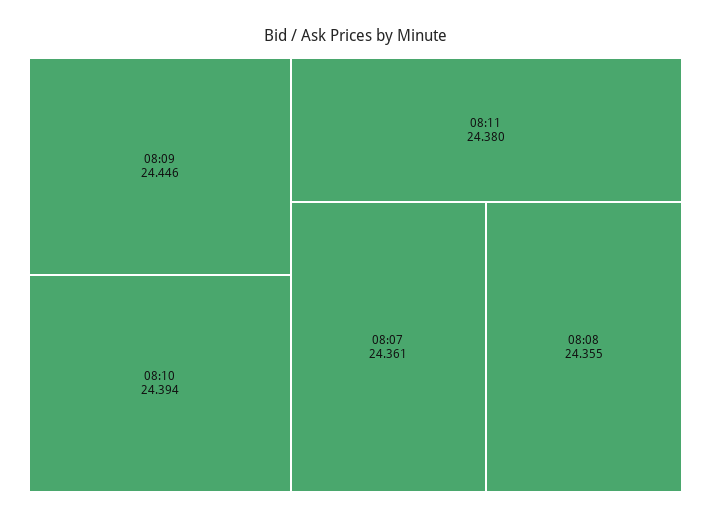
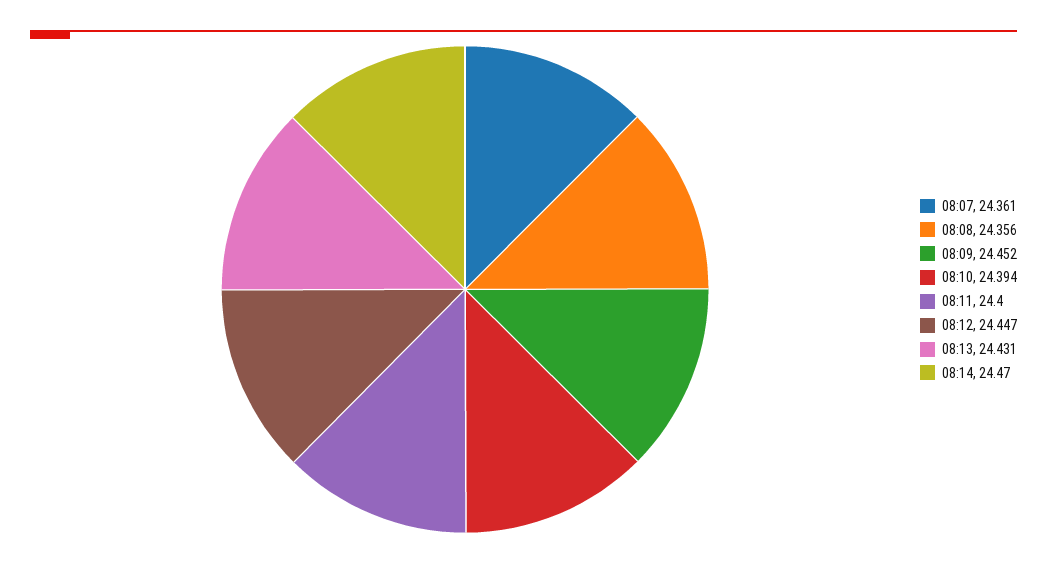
08:09: 24.446 -> 24.452
08:11: 24.38 -> 24.4
08:08: 24.355 -> 24.356
08:12: none -> 24.447
08:13: none -> 24.431
08:14: none -> 24.47

